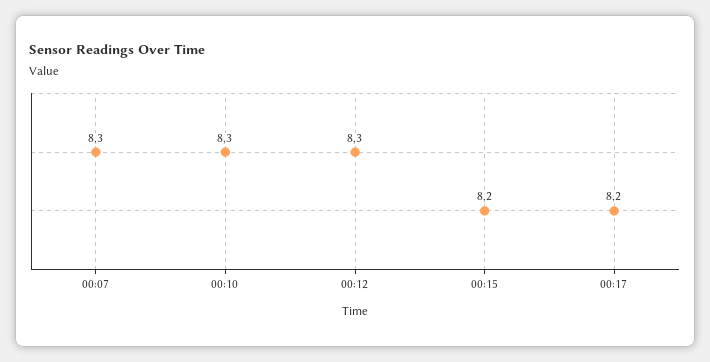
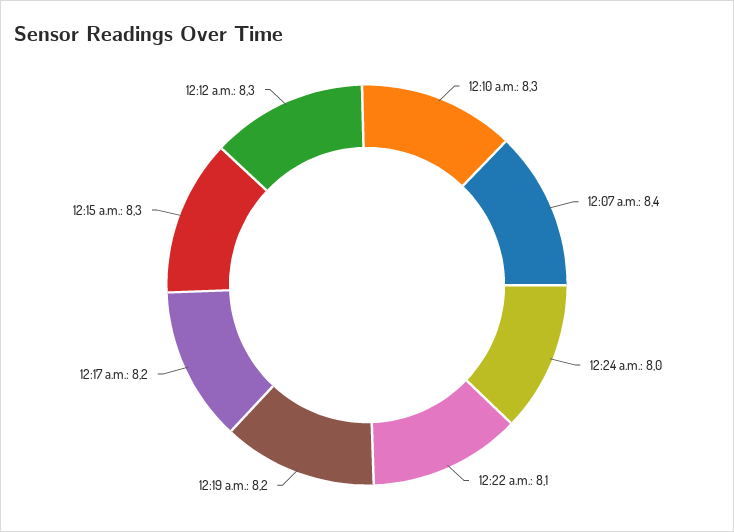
00:07: 8.3 -> 8.4
00:15: 8.2 -> 8.3
12:24 a.m.: none -> 8
12:22 a.m.: none -> 8.1
12:19 a.m.: none -> 8.2

